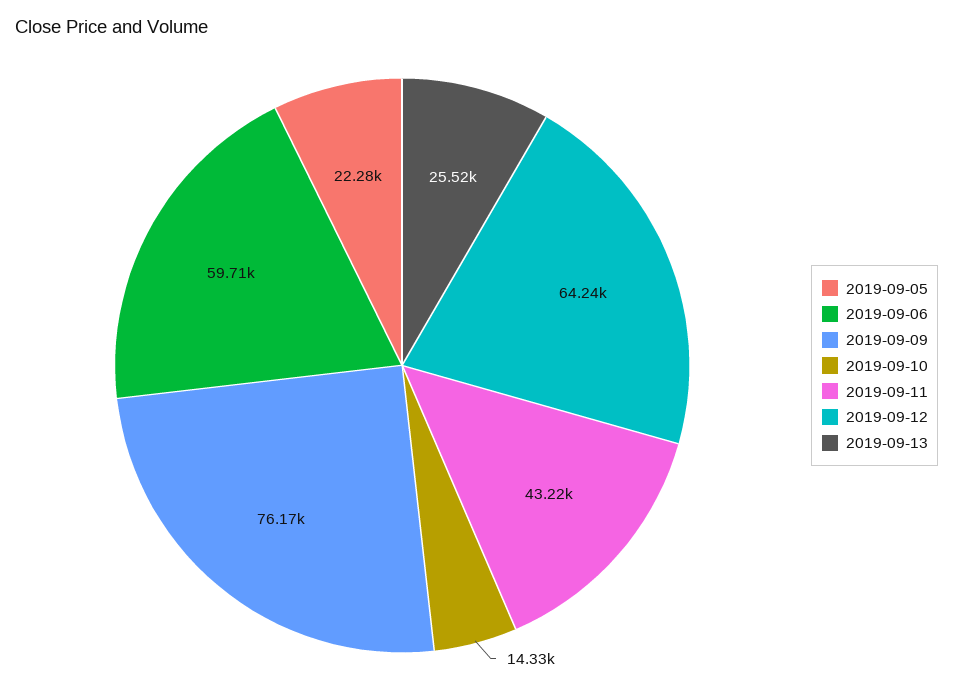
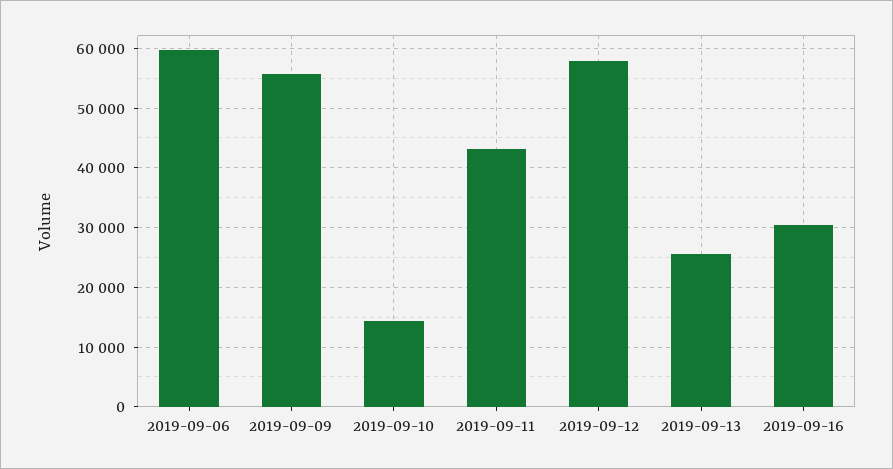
2019-09-05: 22280 -> none
2019-09-09: 76170 -> 56000
2019-09-12: 64240 -> 58000
2019-09-16: none -> 30000

